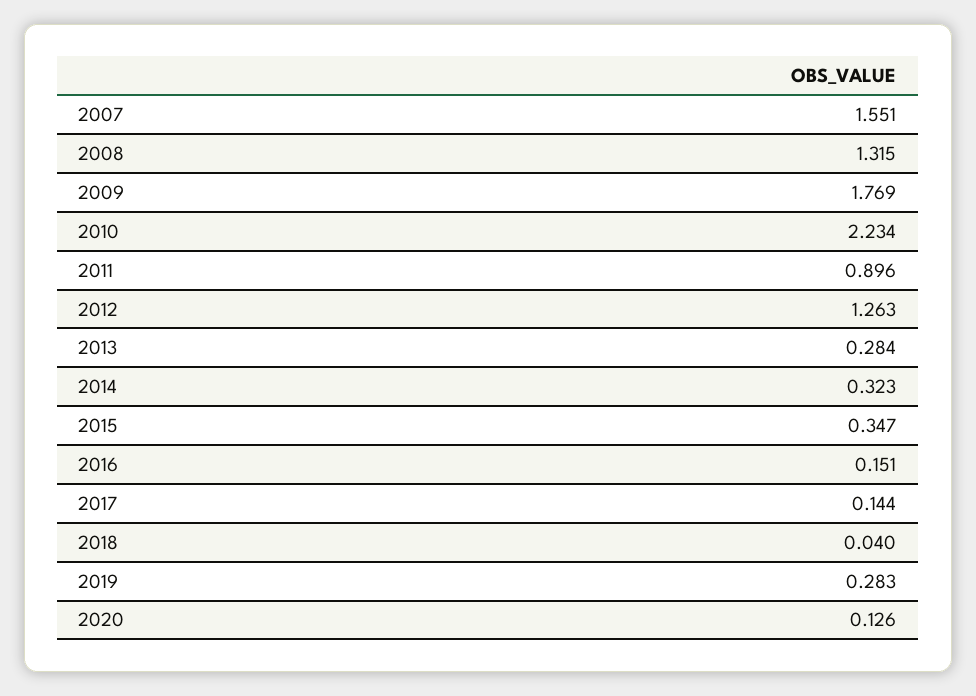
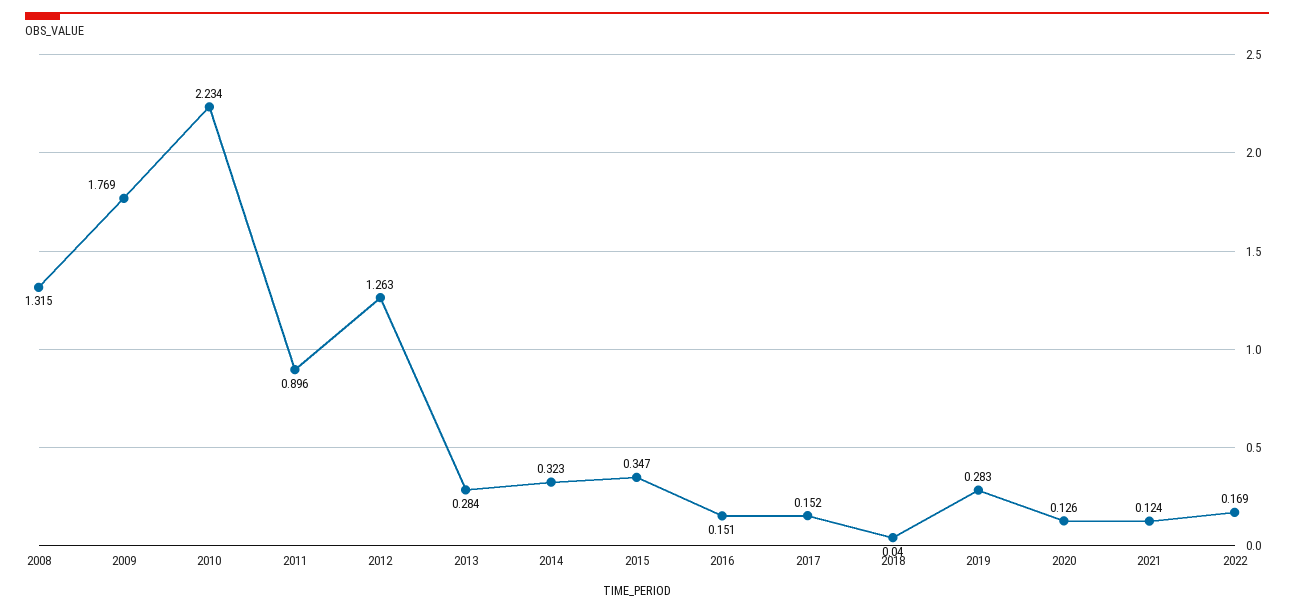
2007: 1.551 -> none
2017: 0.144 -> 0.152
2021: none -> 0.124
2022: none -> 0.169

